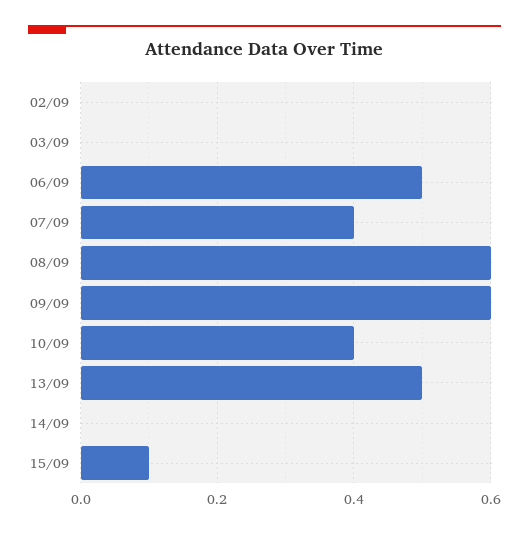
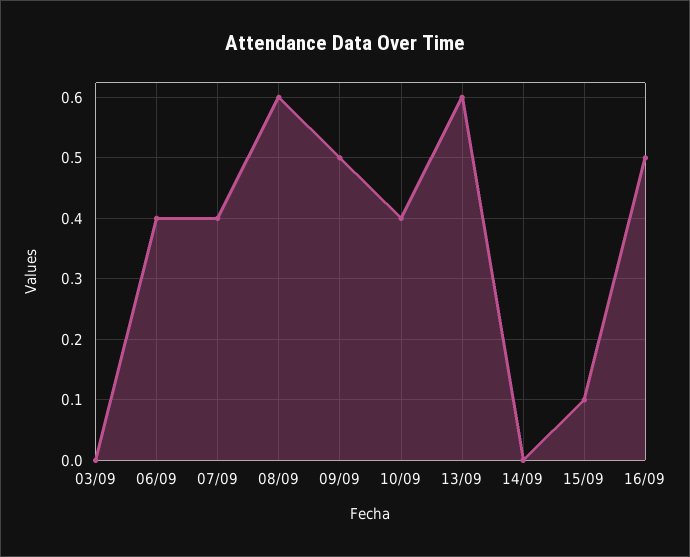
02/09: 0 -> none
06/09: 0.5 -> 0.4
09/09: 0.6 -> 0.5
13/09: 0.5 -> 0.6
16/09: none -> 0.5

